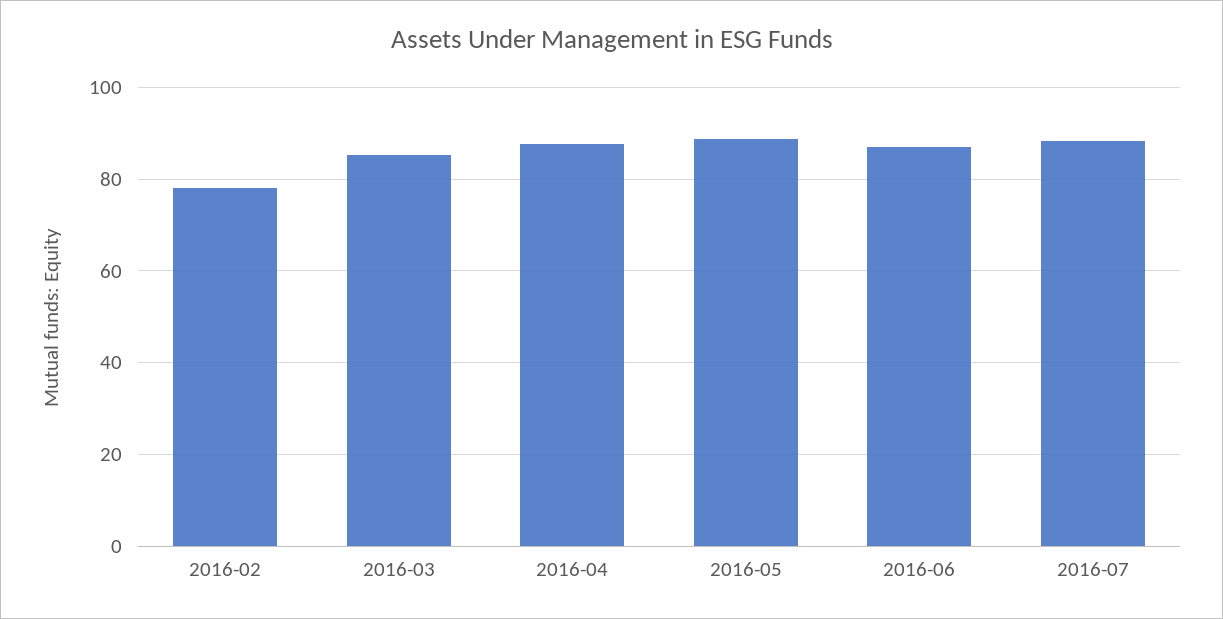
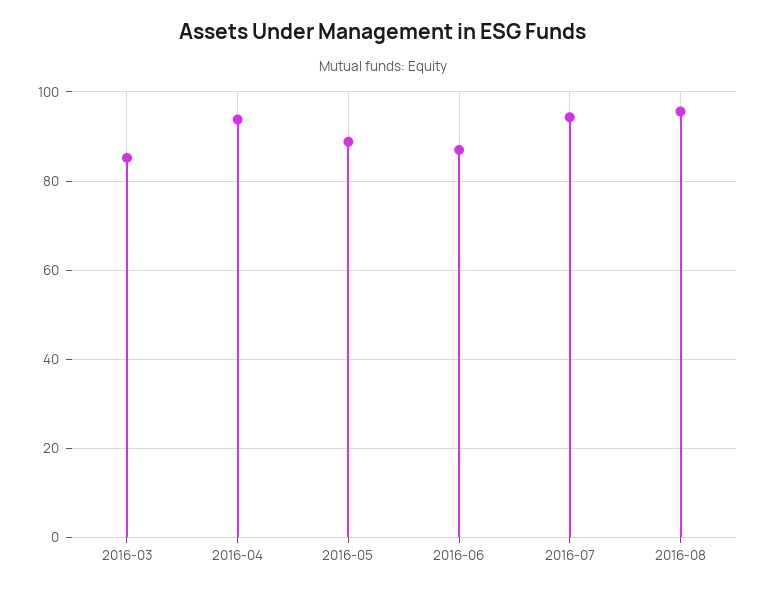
2016-02: 78 -> none
2016-04: 88 -> 94
2016-07: 88 -> 94
2016-08: none -> 96

